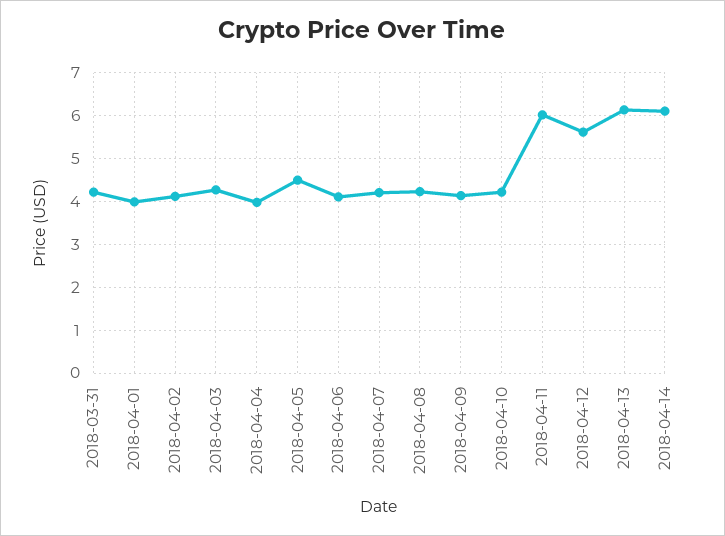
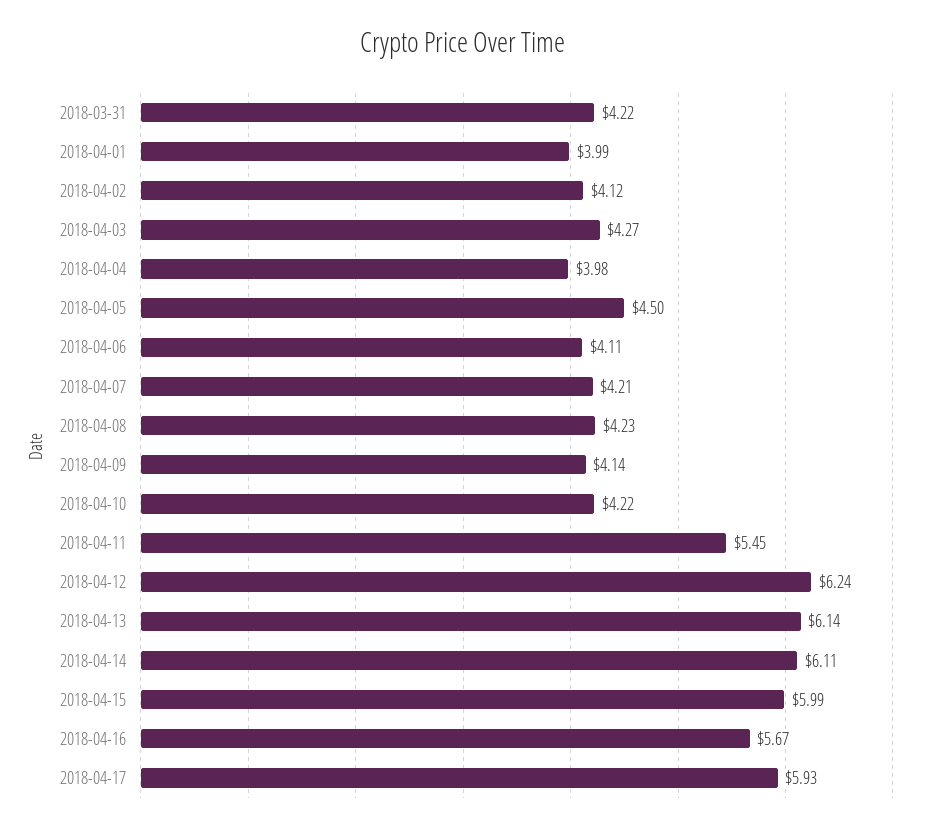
2018-04-11: 6 -> 5.45
2018-04-12: 5.6 -> 6.24
2018-04-15: none -> 5.99
2018-04-16: none -> 5.67
2018-04-17: none -> 5.93

